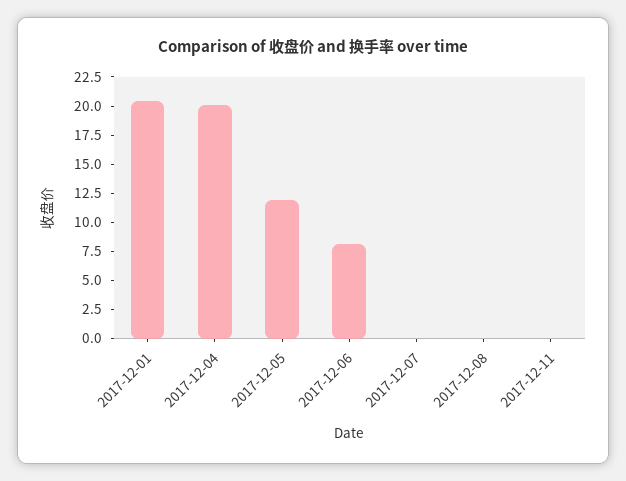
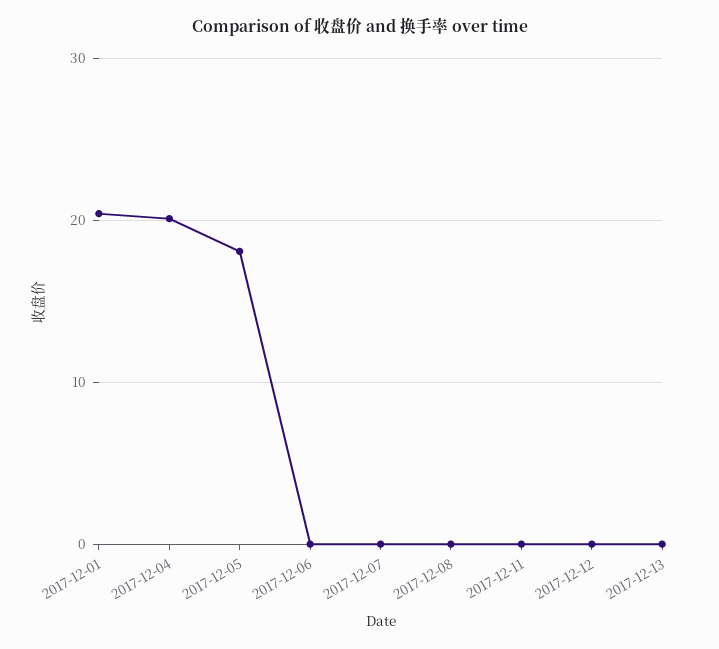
2017-12-05: 12.5 -> 18
2017-12-06: 7.5 -> 0
2017-12-12: none -> 0
2017-12-13: none -> 0

